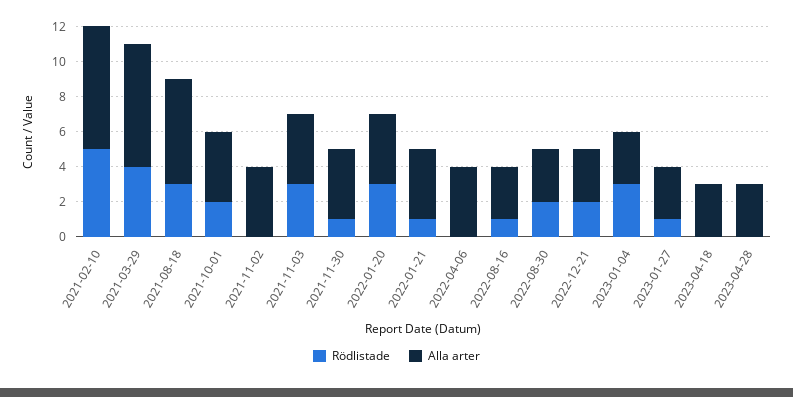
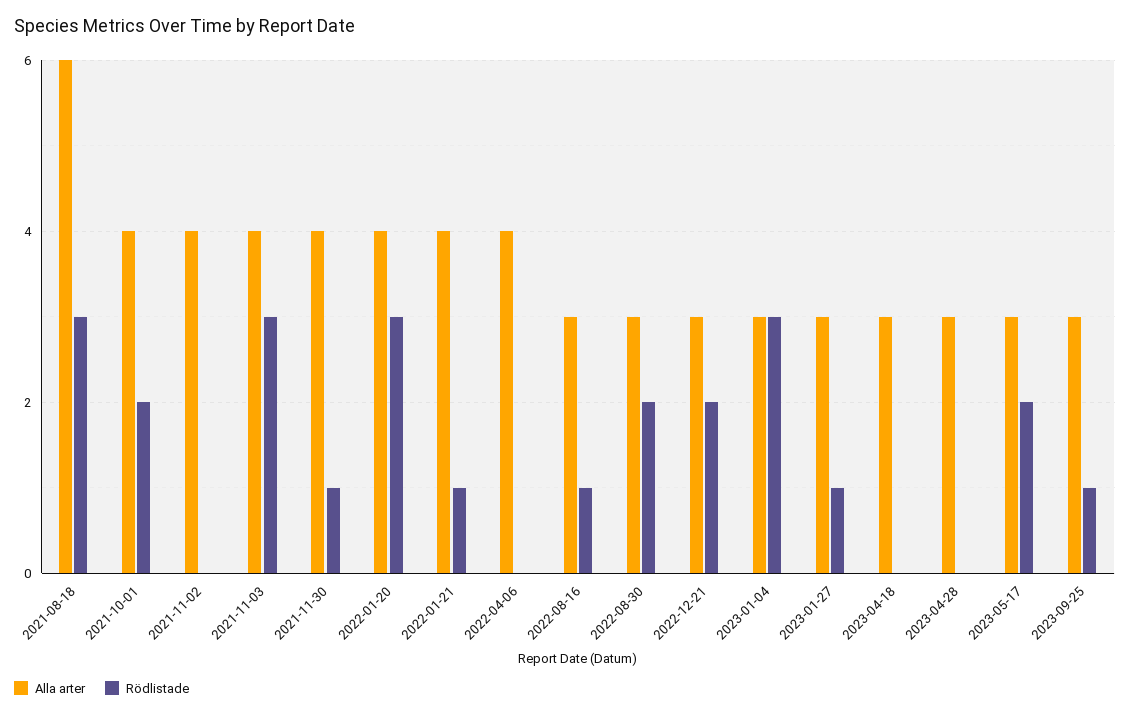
Rödlistade, 2021-02-10: 5 -> none
Alla arter, 2021-02-10: 7 -> none
Rödlistade, 2021-03-29: 4 -> none
Alla arter, 2021-03-29: 7 -> none
Alla arter, 2023-05-17: none -> 3
Rödlistade, 2023-05-17: none -> 2
Alla arter, 2023-09-25: none -> 3
Rödlistade, 2023-09-25: none -> 1

